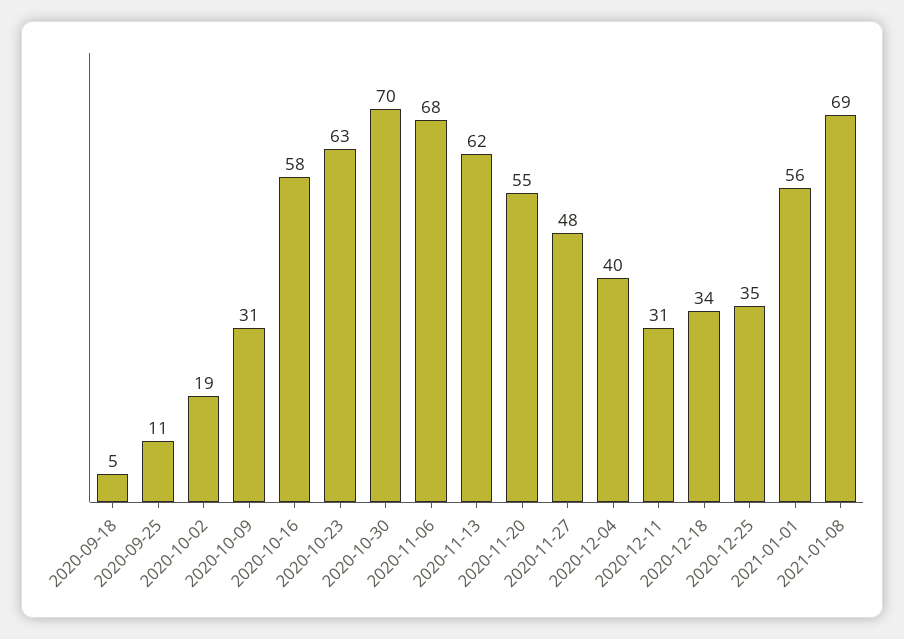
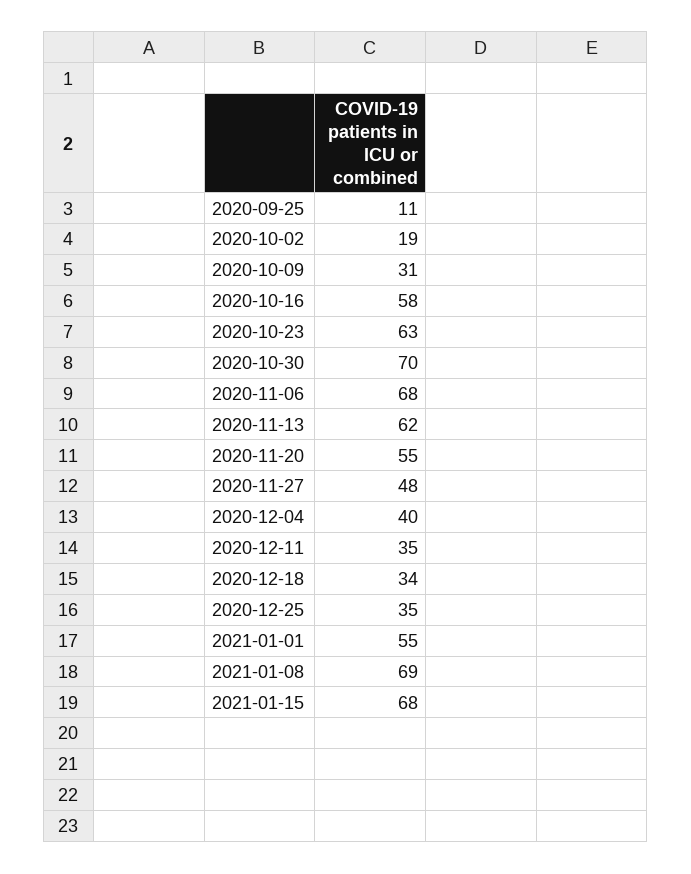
2020-09-18: 5 -> none
2020-12-11: 31 -> 35
2021-01-01: 56 -> 55
2021-01-15: none -> 68

